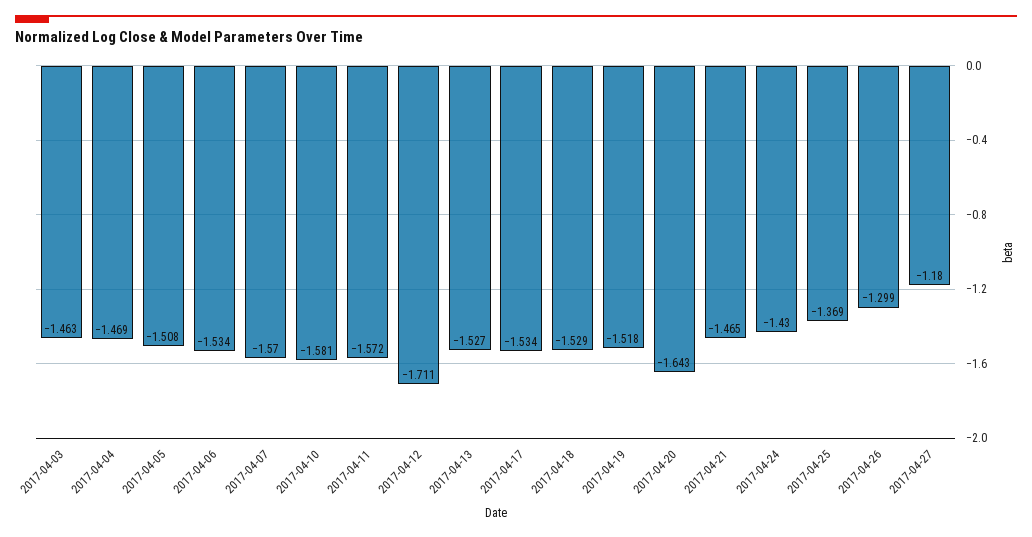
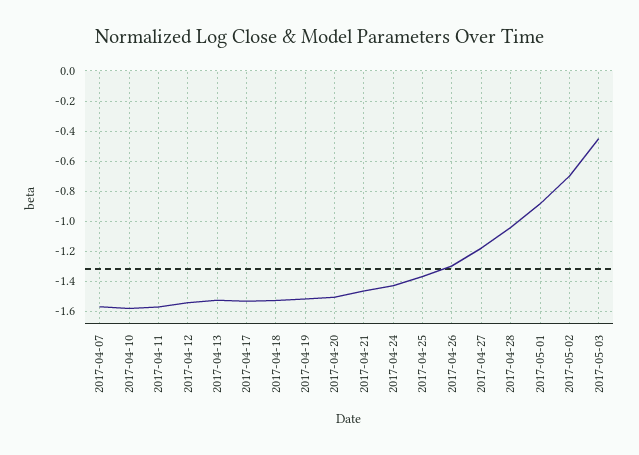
2017-04-03: -1.463 -> none
2017-04-04: -1.469 -> none
2017-04-05: -1.508 -> none
2017-04-06: -1.534 -> none
2017-04-12: -1.711 -> -1.55
2017-04-20: -1.643 -> -1.5
2017-04-28: none -> -1.05
2017-05-01: none -> -0.9
2017-05-02: none -> -0.7
2017-05-03: none -> -0.45

